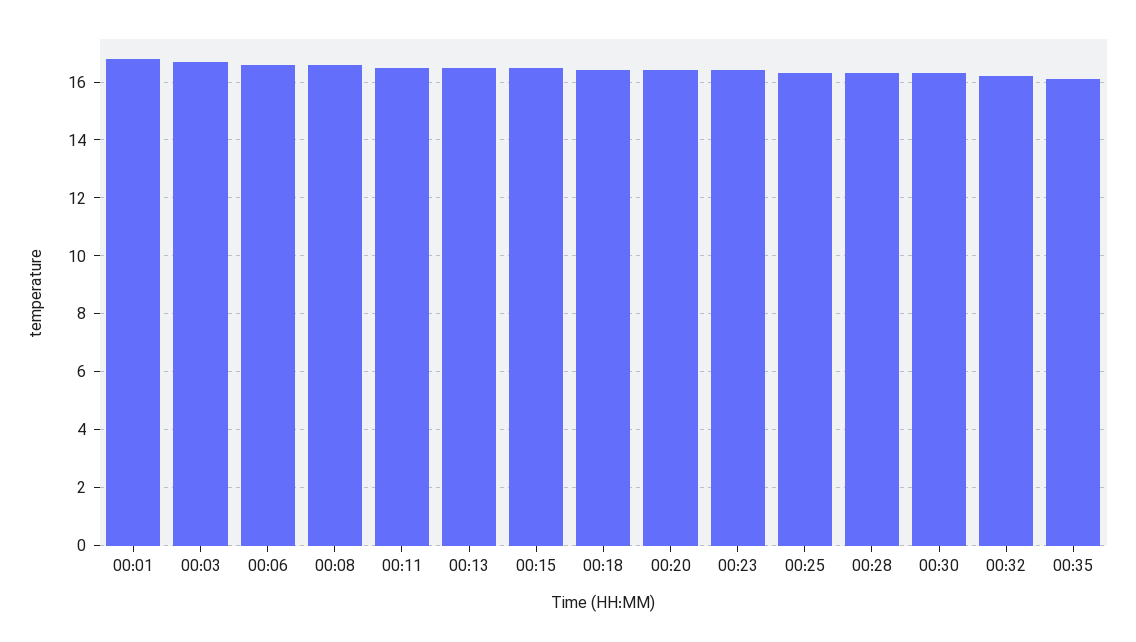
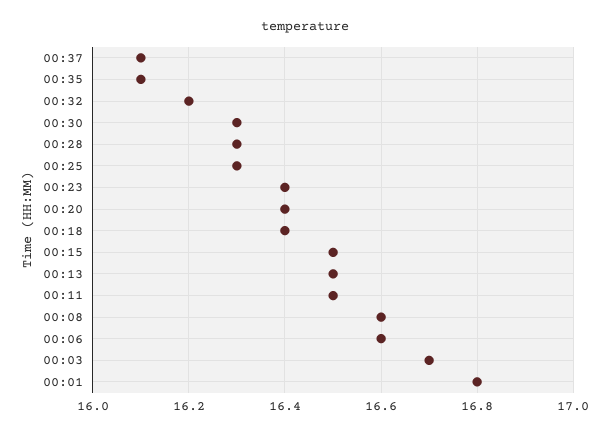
00:37: none -> 16.1

